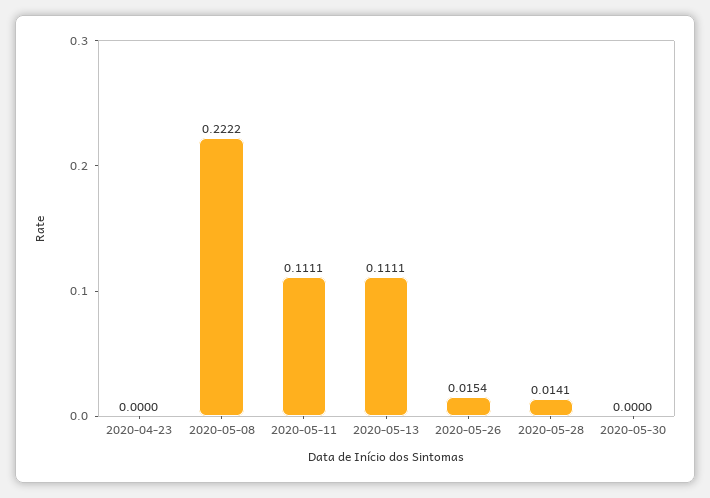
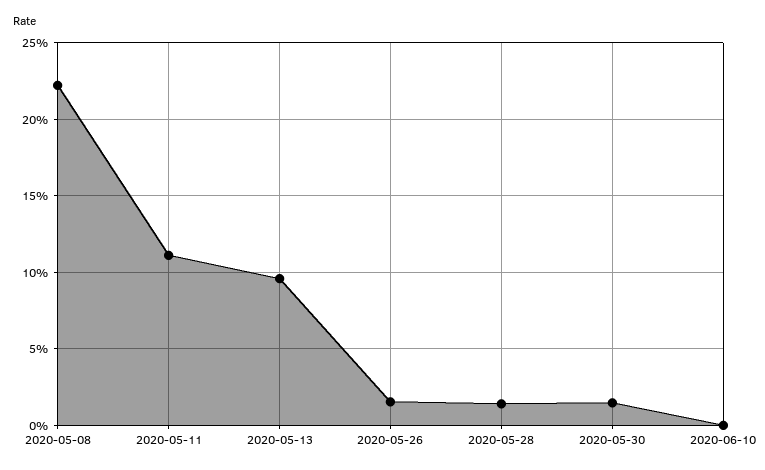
2020-04-23: 0 -> none
2020-05-13: 0.1111 -> 0.095
2020-05-30: 0 -> 0.015
2020-06-10: none -> 0

